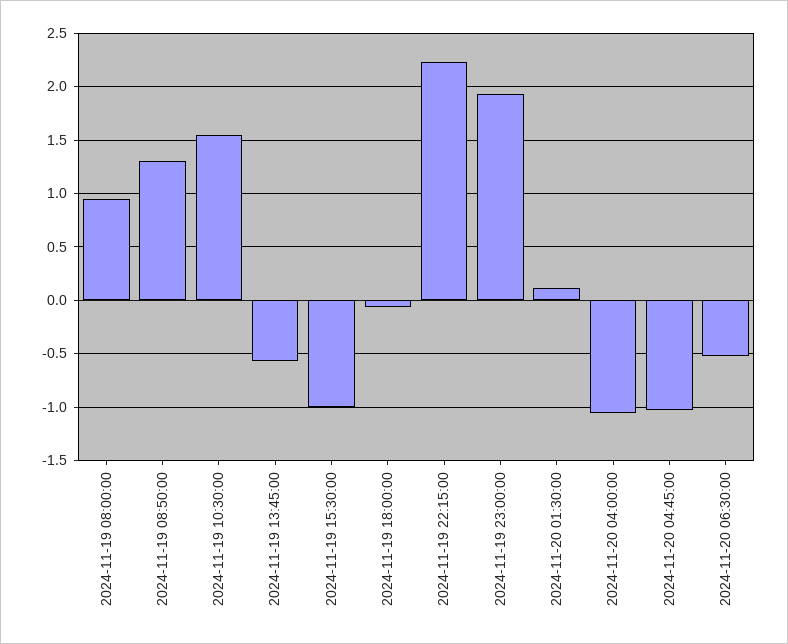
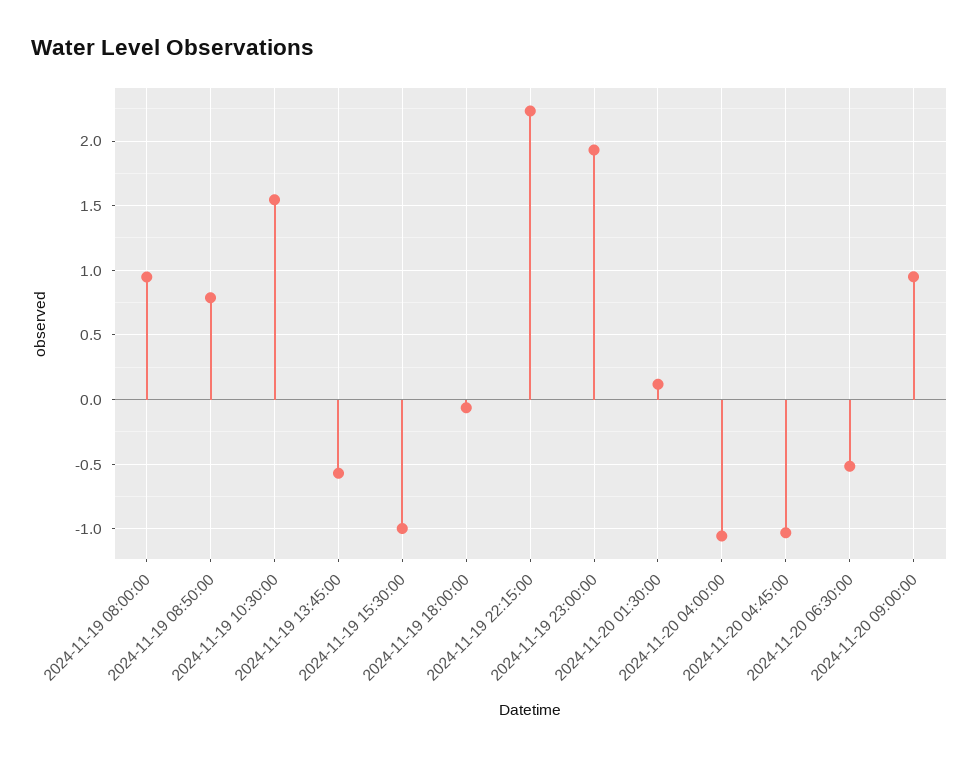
2024-11-19 08:50:00: 1.3 -> 0.8
2024-11-20 09:00:00: none -> 0.95

